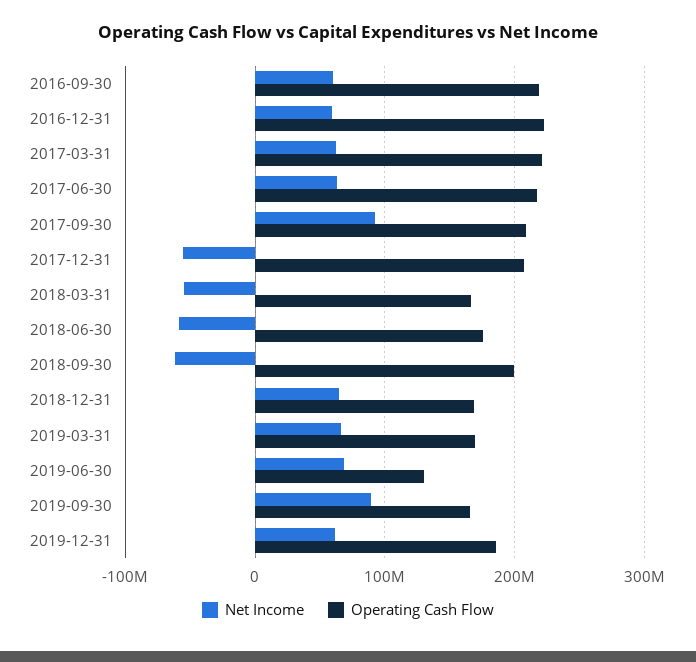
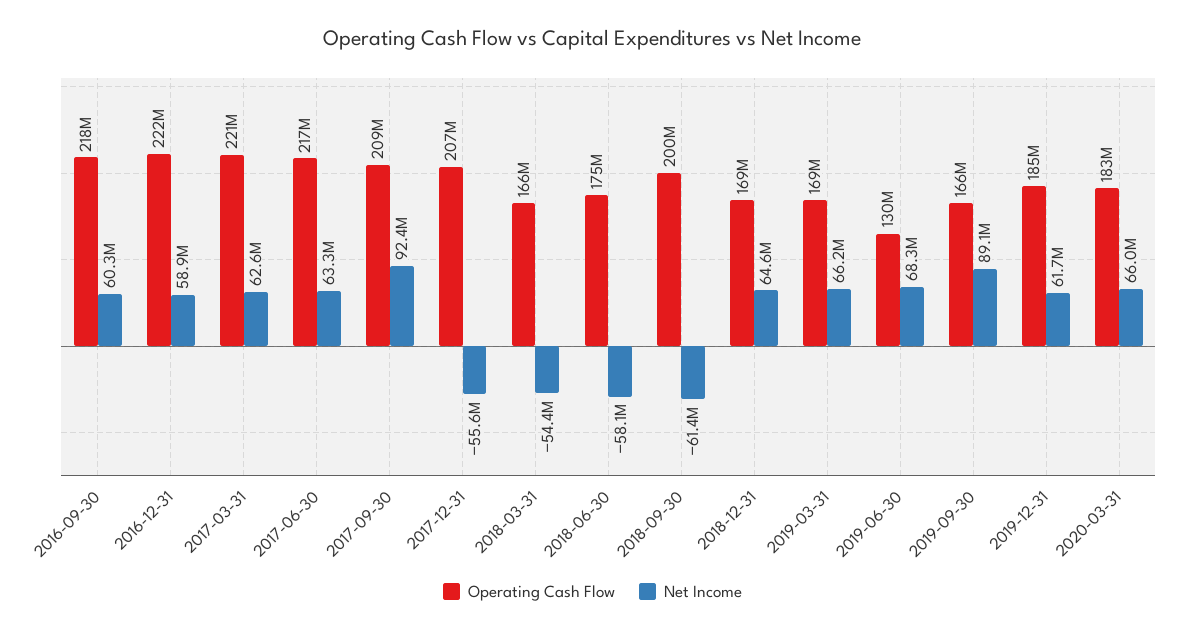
Operating Cash Flow, 2020-03-31: none -> 183000000
Net Income, 2020-03-31: none -> 66000000

